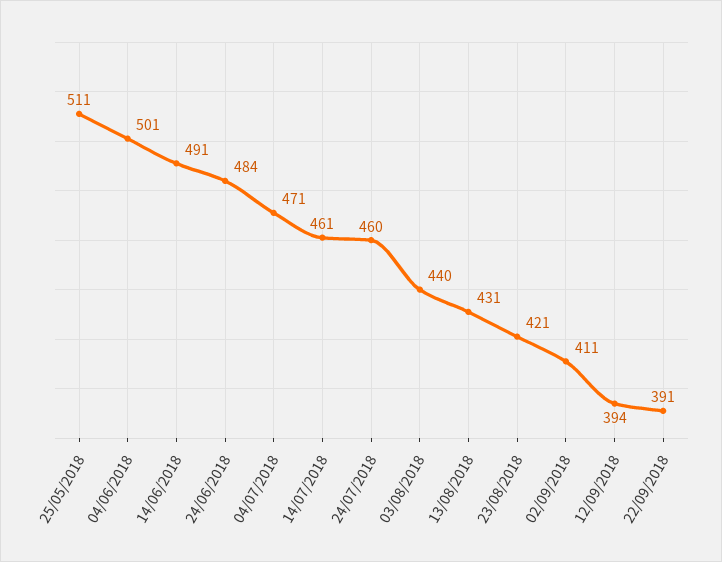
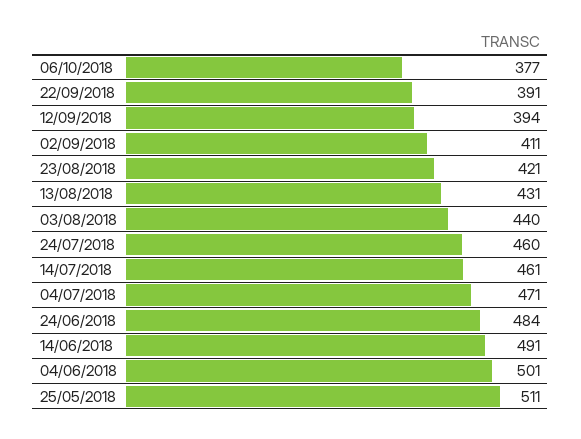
06/10/2018: none -> 377

